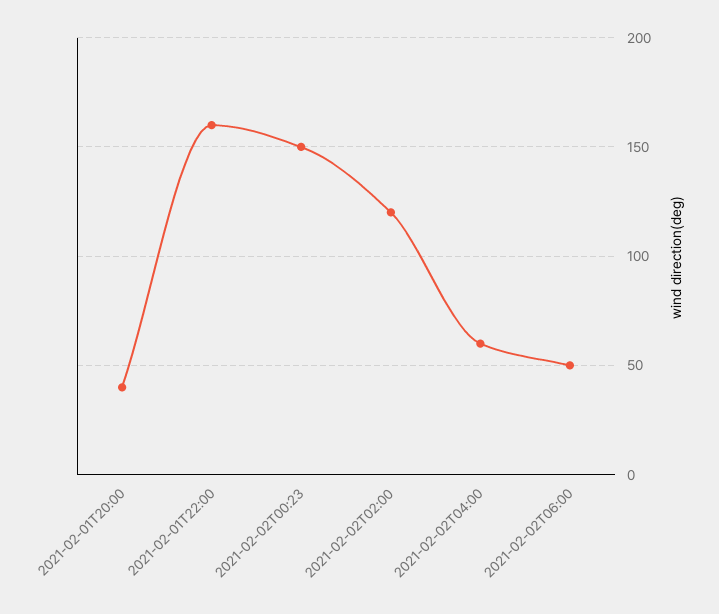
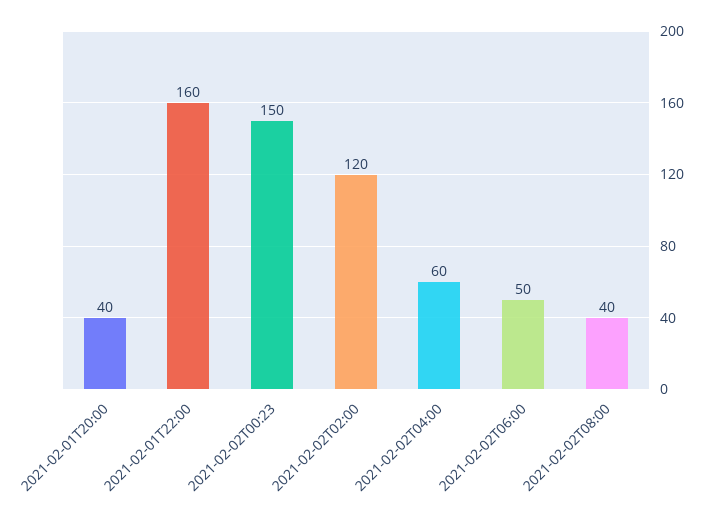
2021-02-02T08:00: none -> 40

